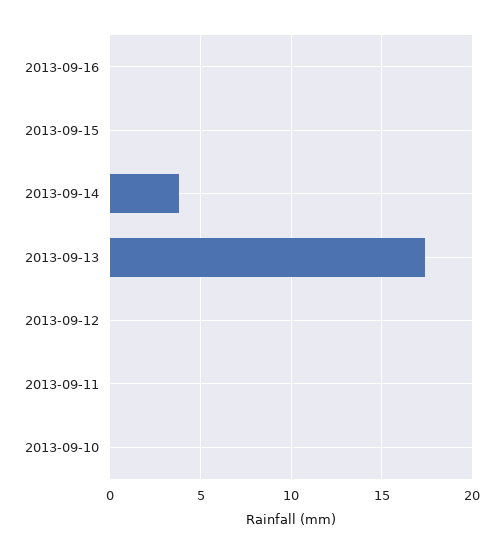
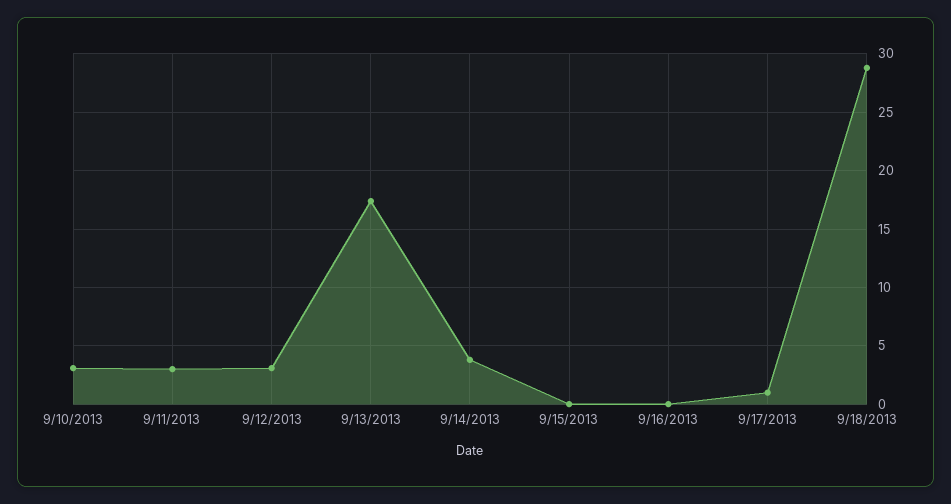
2013-09-12: 0 -> 3
2013-09-11: 0 -> 3
2013-09-10: 0 -> 3
9/17/2013: none -> 1
9/18/2013: none -> 29

